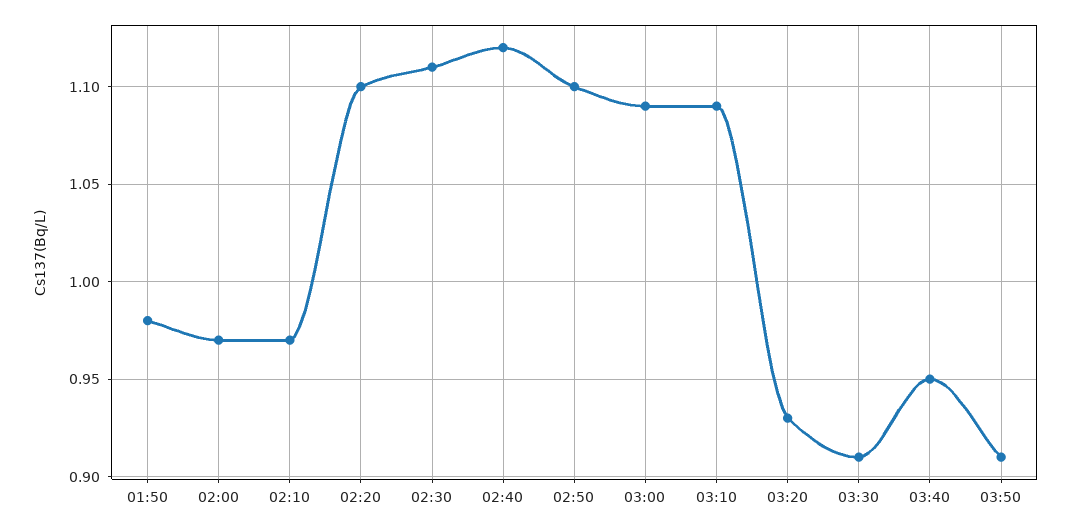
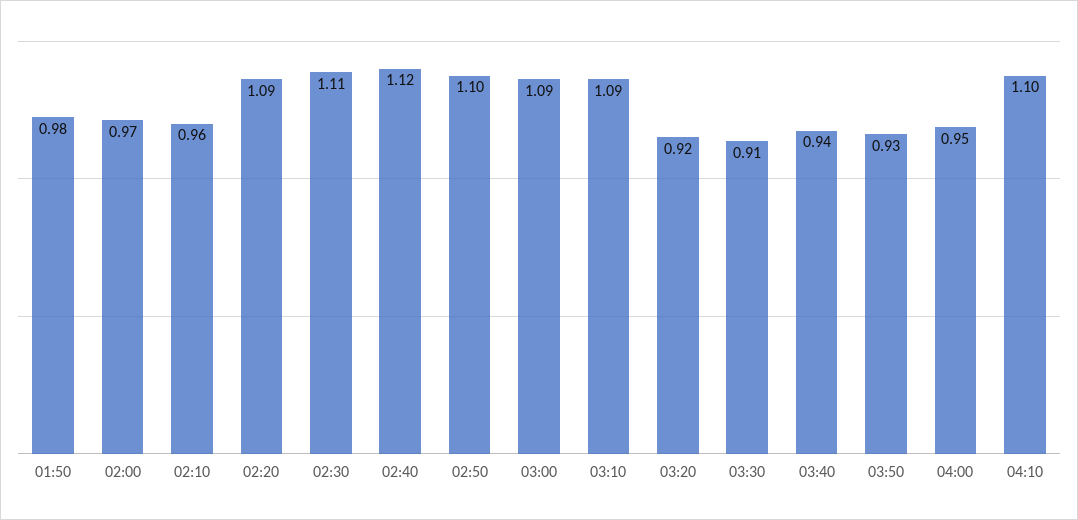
02:10: 0.97 -> 0.96
02:20: 1.1 -> 1.09
03:20: 0.93 -> 0.92
03:40: 0.95 -> 0.94
03:50: 0.91 -> 0.93
04:00: none -> 0.95
04:10: none -> 1.1

